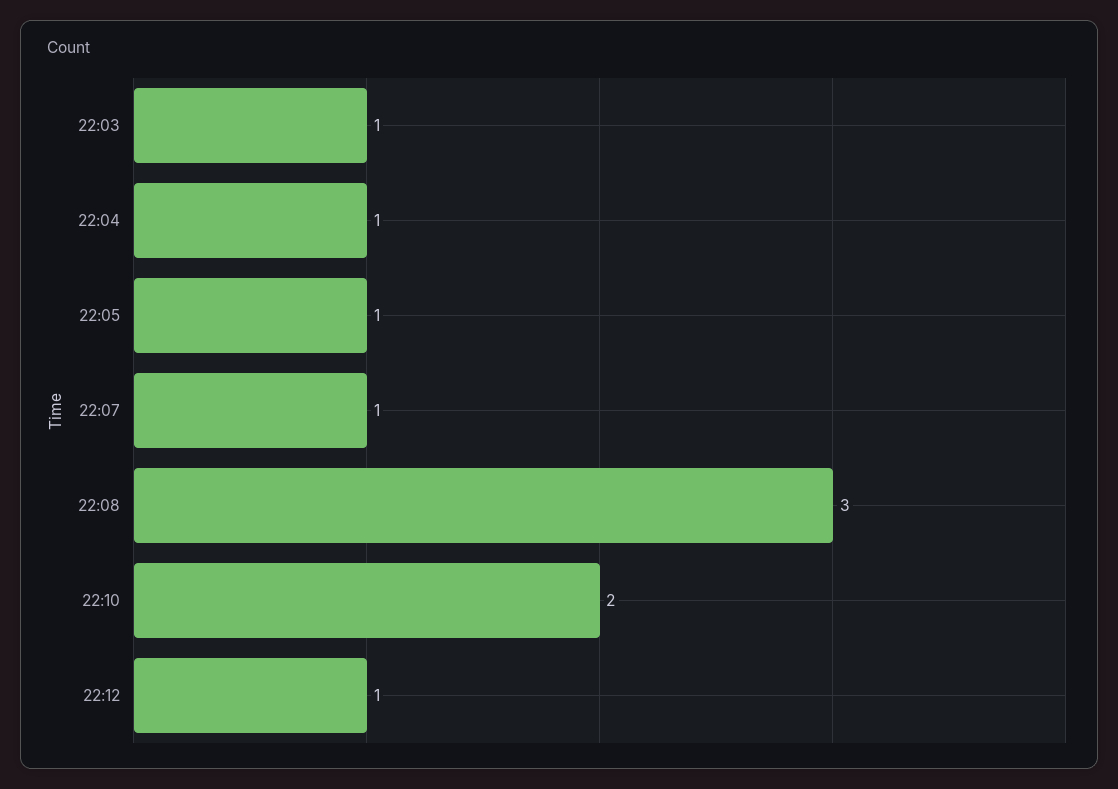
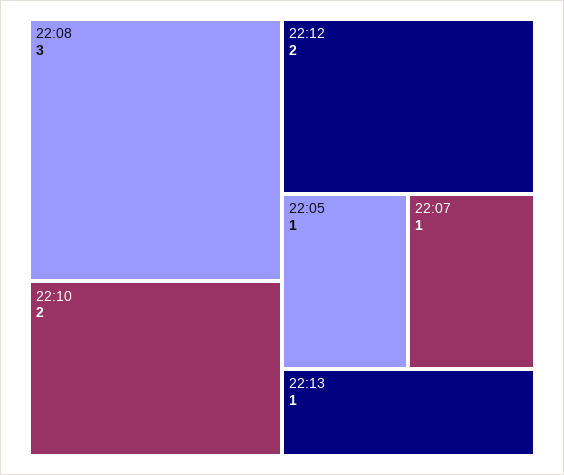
22:03: 1 -> none
22:04: 1 -> none
22:12: 1 -> 2
22:13: none -> 1

